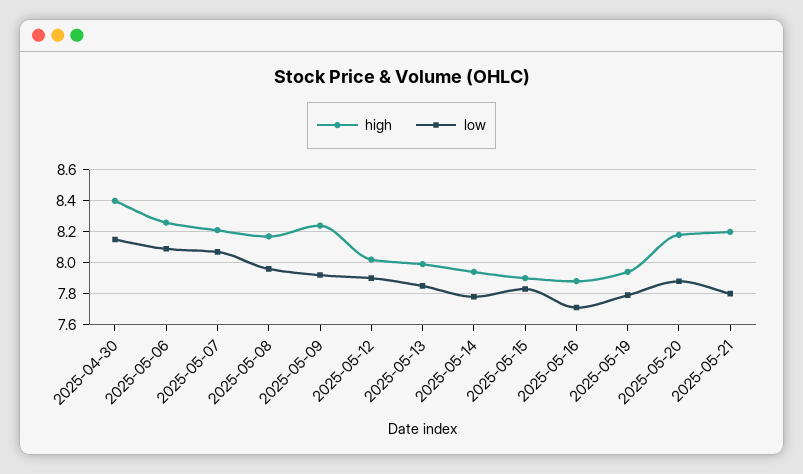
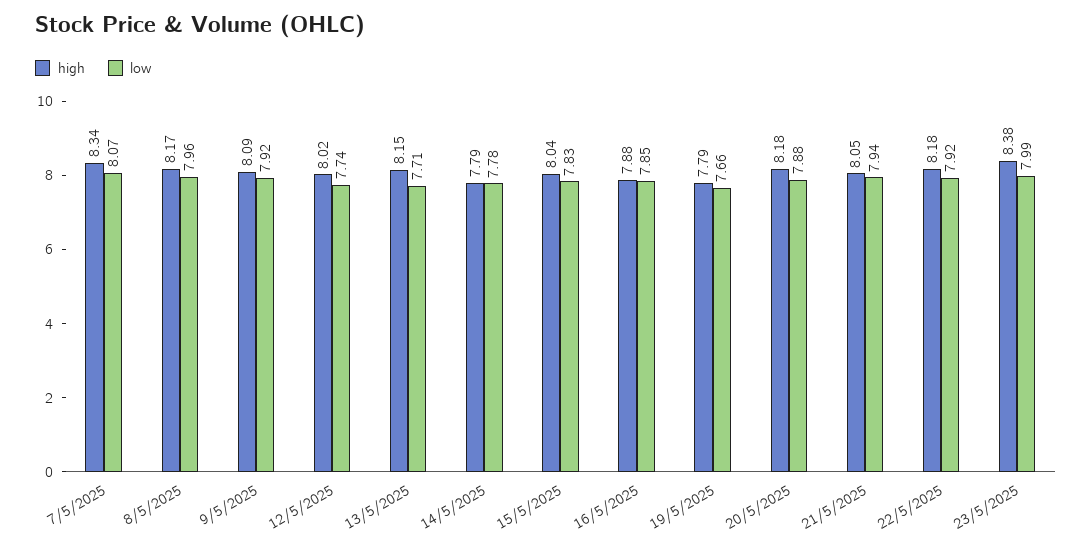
high, 2025-04-30: 8.4 -> none
low, 2025-04-30: 8.15 -> none
high, 2025-05-06: 8.25 -> none
low, 2025-05-06: 8.1 -> none
high, 2025-05-07: 8.2 -> 8.34
high, 2025-05-09: 8.25 -> 8.09
low, 2025-05-12: 7.9 -> 7.74
high, 2025-05-13: 8 -> 8.15
low, 2025-05-13: 7.85 -> 7.71
high, 2025-05-14: 7.95 -> 7.79
high, 2025-05-15: 7.9 -> 8.04
low, 2025-05-16: 7.7 -> 7.85
high, 2025-05-19: 7.95 -> 7.79
low, 2025-05-19: 7.8 -> 7.66
high, 2025-05-21: 8.2 -> 8.05
low, 2025-05-21: 7.8 -> 7.94
high, 22/5/2025: none -> 8.18
low, 22/5/2025: none -> 7.92
high, 23/5/2025: none -> 8.38
low, 23/5/2025: none -> 7.99

